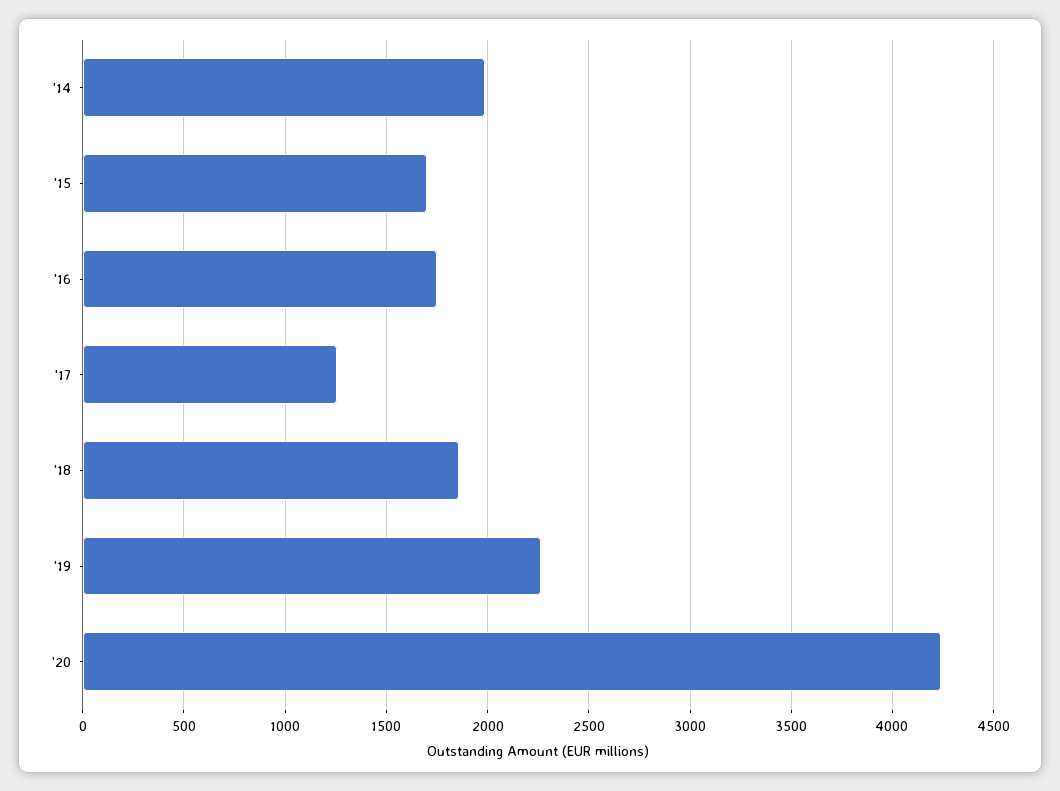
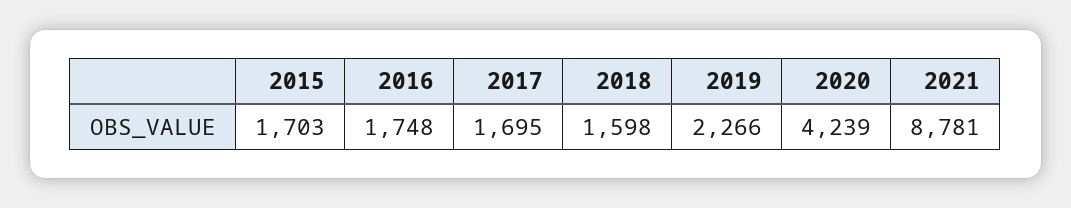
'14: 2000 -> none
'17: 1250 -> 1695
'18: 1850 -> 1598
2021: none -> 8781

